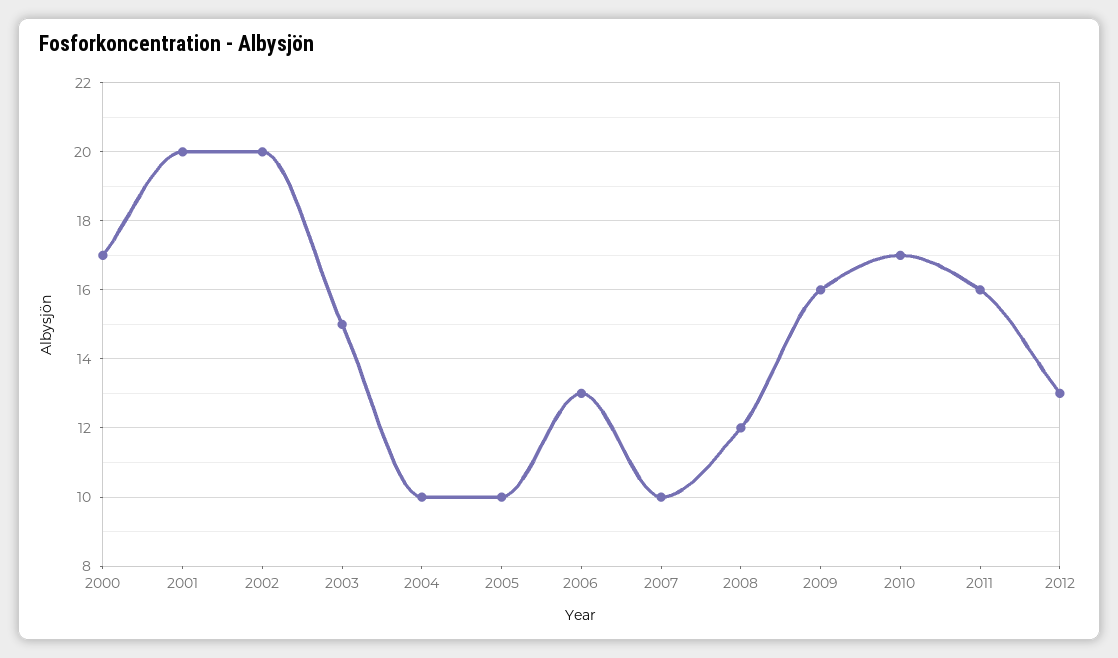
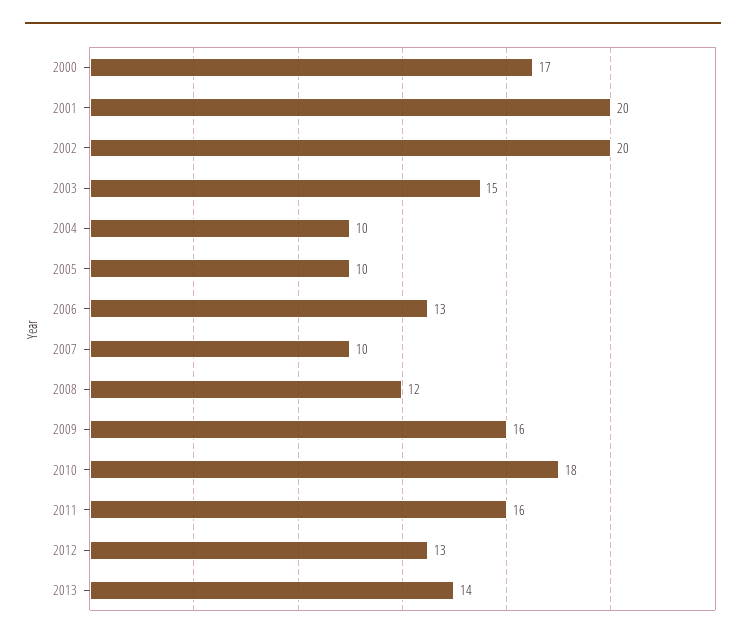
2010: 17 -> 18
2013: none -> 14

